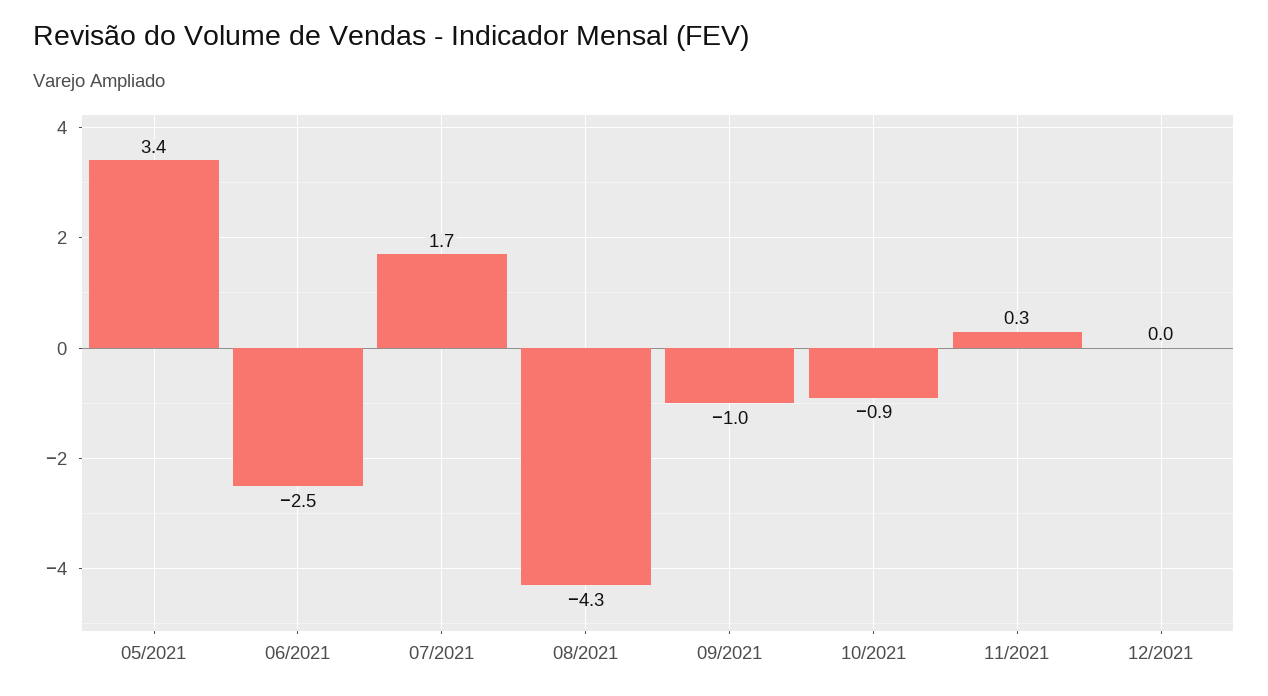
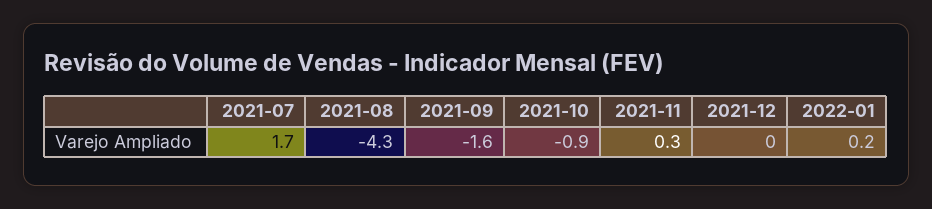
05/2021: 3.4 -> none
06/2021: -2.5 -> none
09/2021: -1 -> -1.6
2022-01: none -> 0.2

